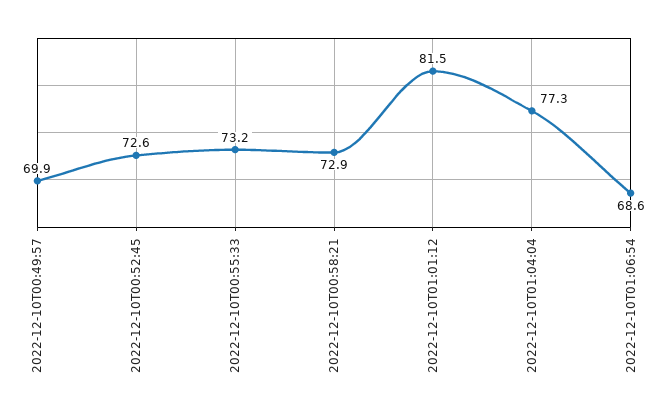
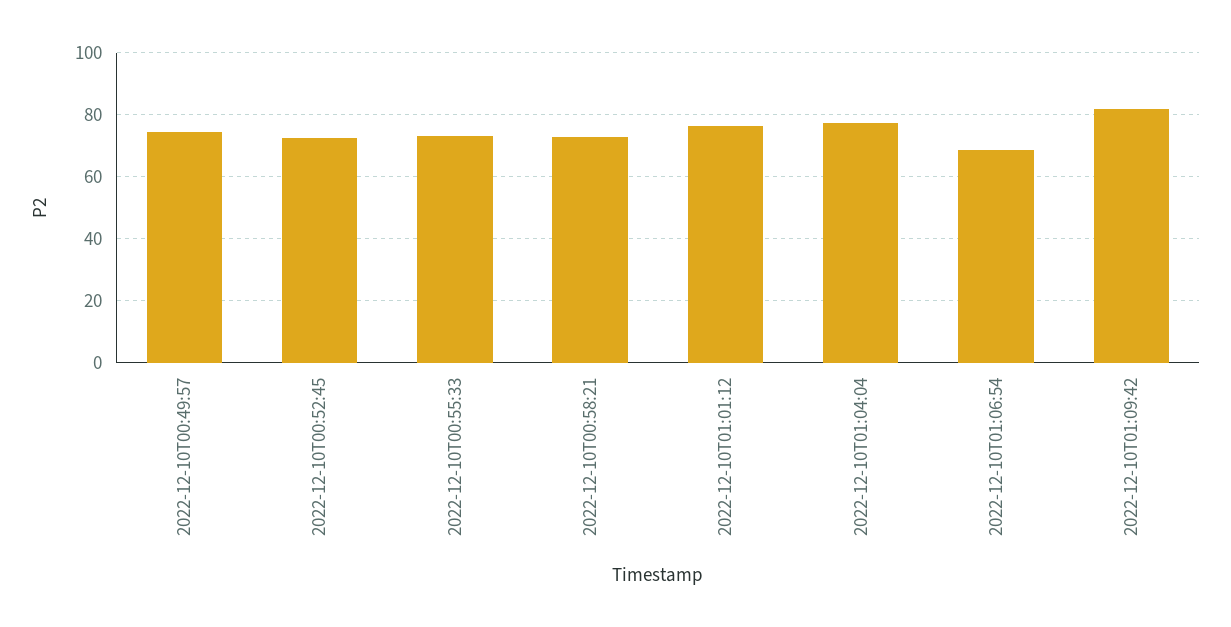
2022-12-10T00:49:57: 69.9 -> 74
2022-12-10T01:01:12: 81.5 -> 76
2022-12-10T01:09:42: none -> 82

